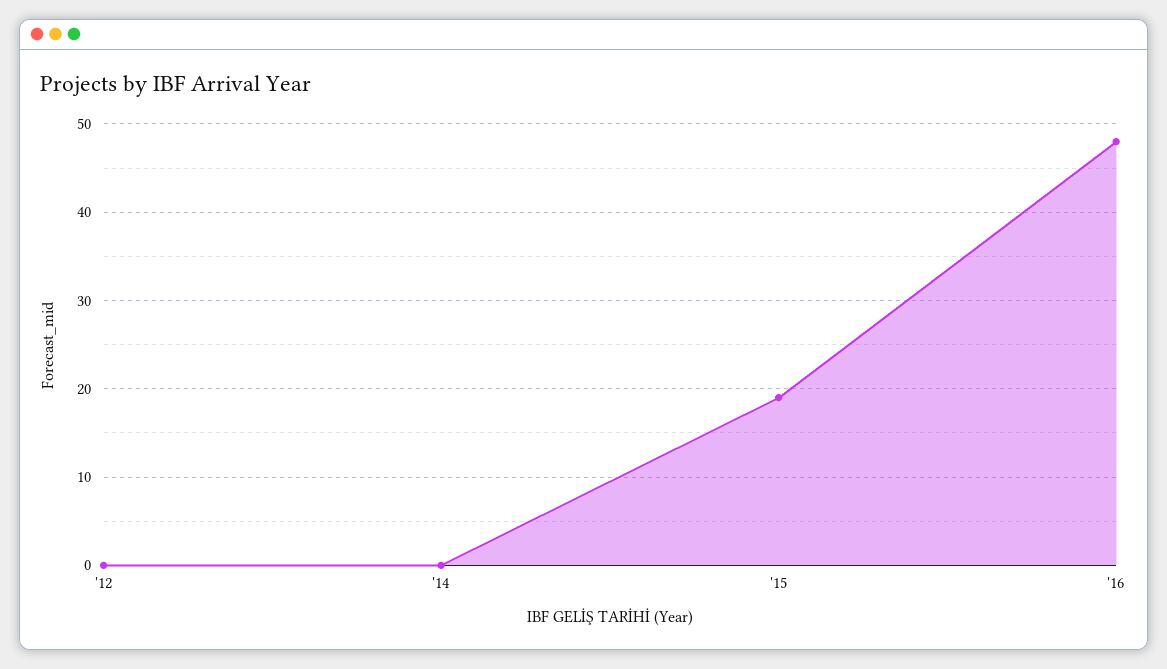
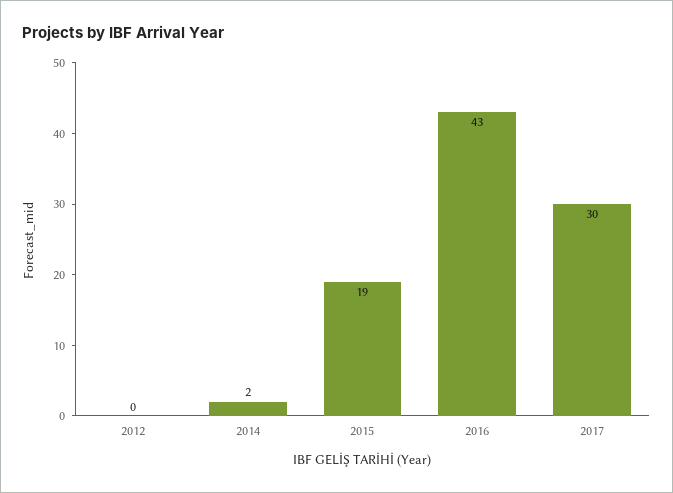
'14: 0 -> 2
'16: 48 -> 43
2017: none -> 30

